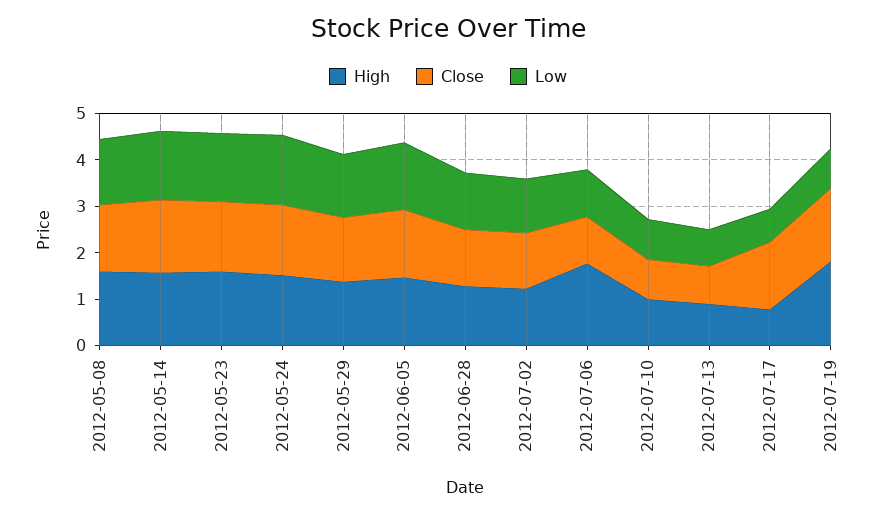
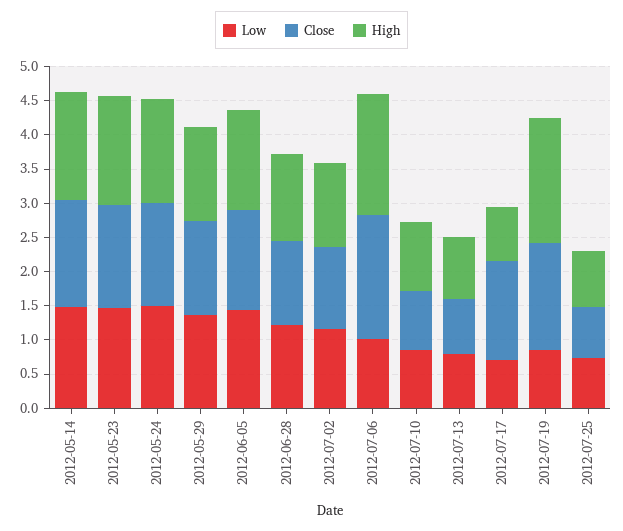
High, 2012-05-08: 1.6 -> none
Close, 2012-05-08: 1.4 -> none
Low, 2012-05-08: 1.4 -> none
Close, 2012-07-06: 1 -> 1.75
Low, 2012-07-25: none -> 0.75
Close, 2012-07-25: none -> 0.75
High, 2012-07-25: none -> 0.75

